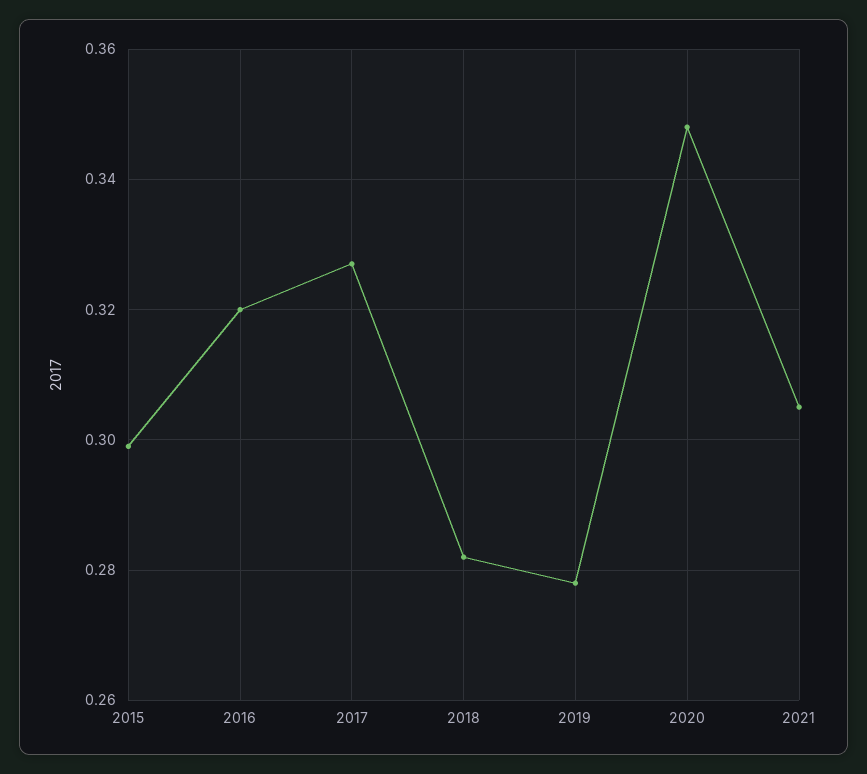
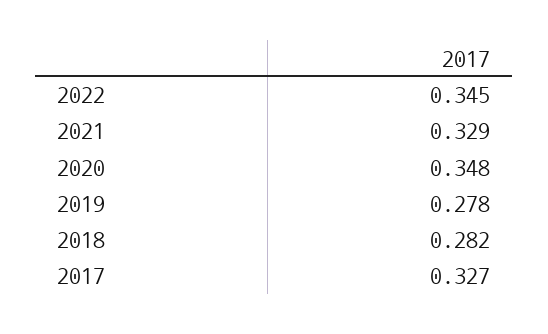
2015: 0.3 -> none
2016: 0.32 -> none
2021: 0.305 -> 0.329
2022: none -> 0.345

